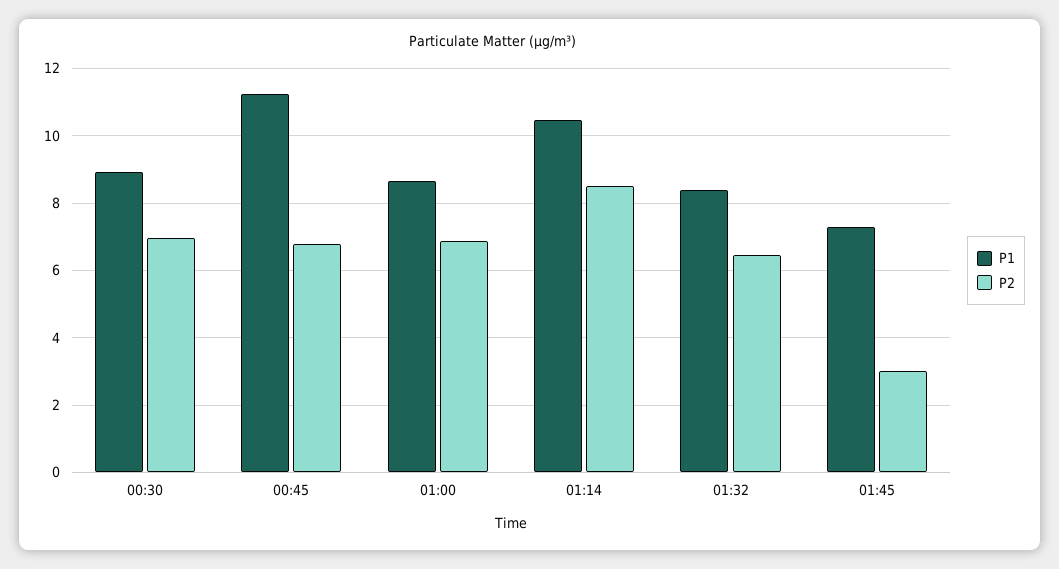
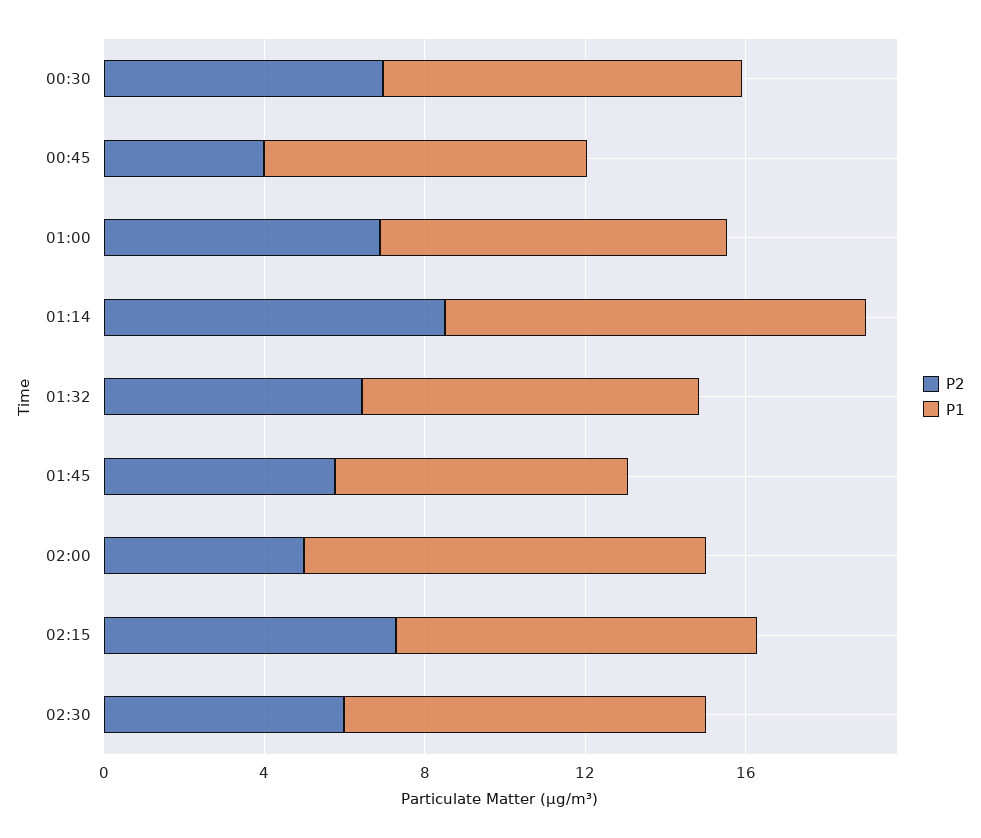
P1, 00:45: 11.2 -> 8
P2, 00:45: 6.8 -> 4
P2, 01:45: 3 -> 6
P2, 02:00: none -> 5
P1, 02:00: none -> 10
P2, 02:15: none -> 7
P1, 02:15: none -> 9
P2, 02:30: none -> 6
P1, 02:30: none -> 9

